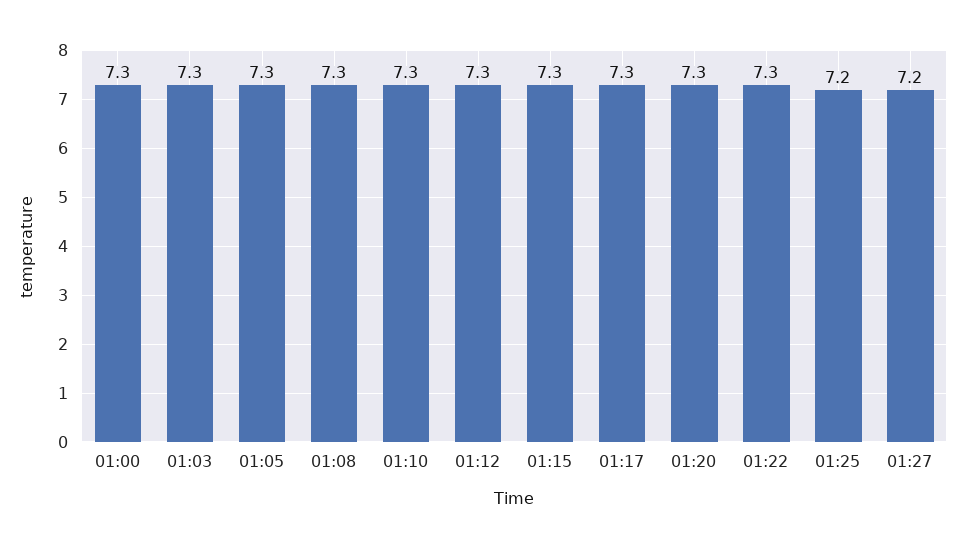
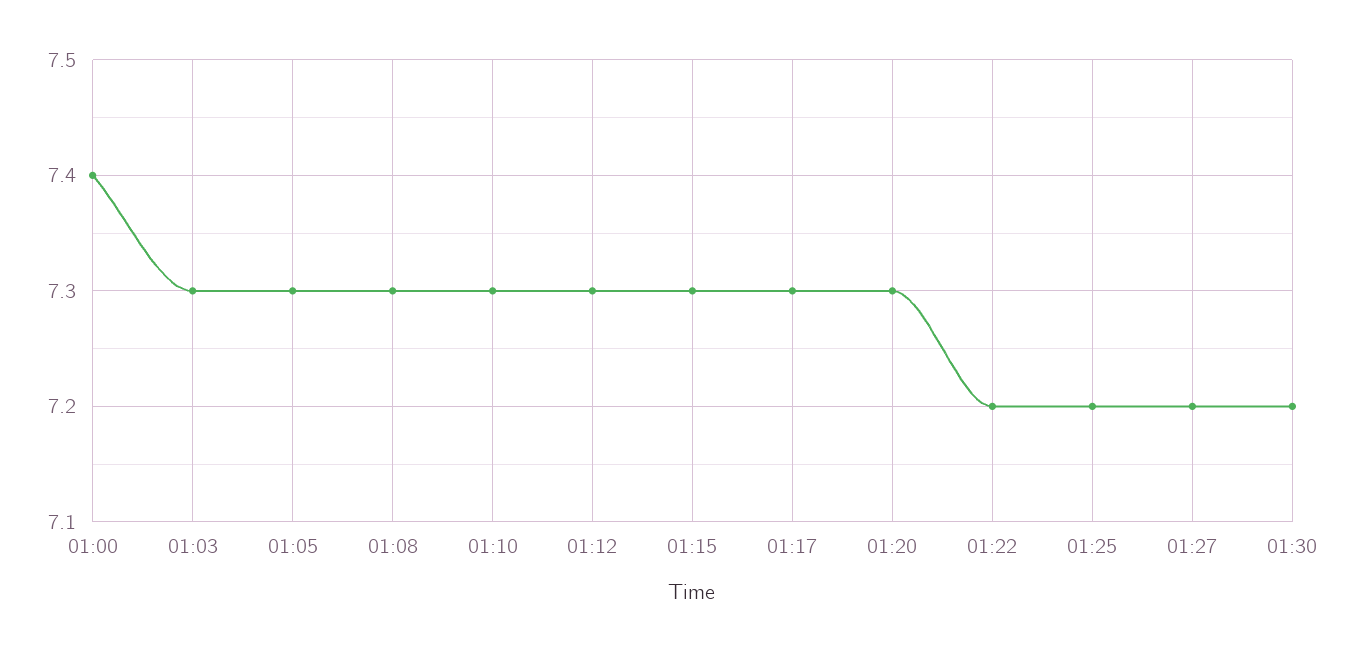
01:00: 7.3 -> 7.4
01:22: 7.3 -> 7.2
01:30: none -> 7.2

